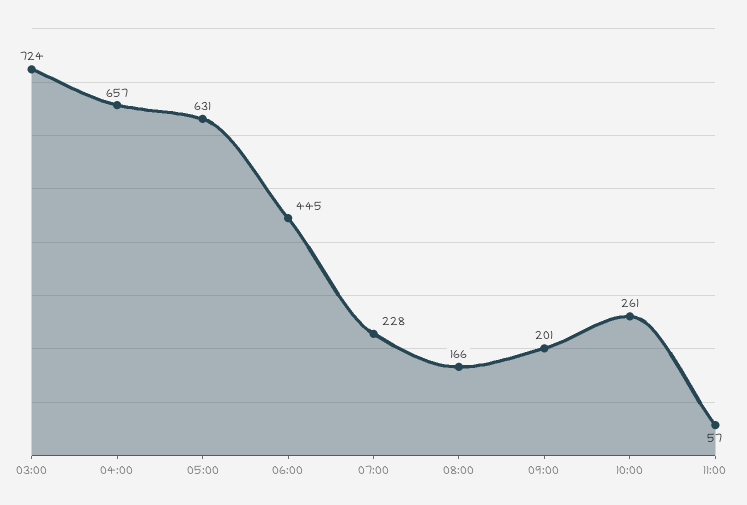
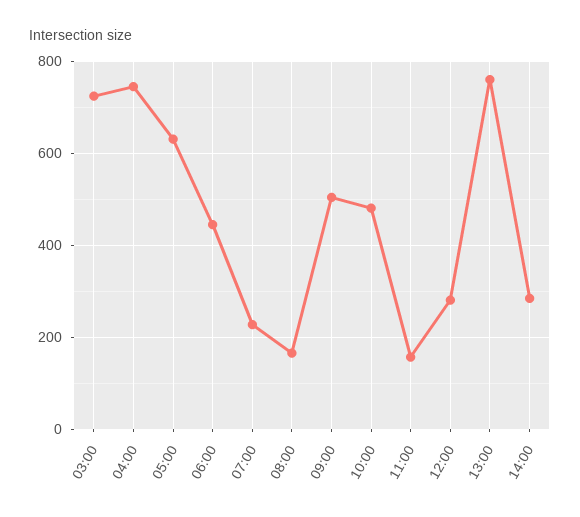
04:00: 657 -> 740
09:00: 201 -> 500
10:00: 261 -> 480
11:00: 57 -> 160
12:00: none -> 280
13:00: none -> 760
14:00: none -> 280

